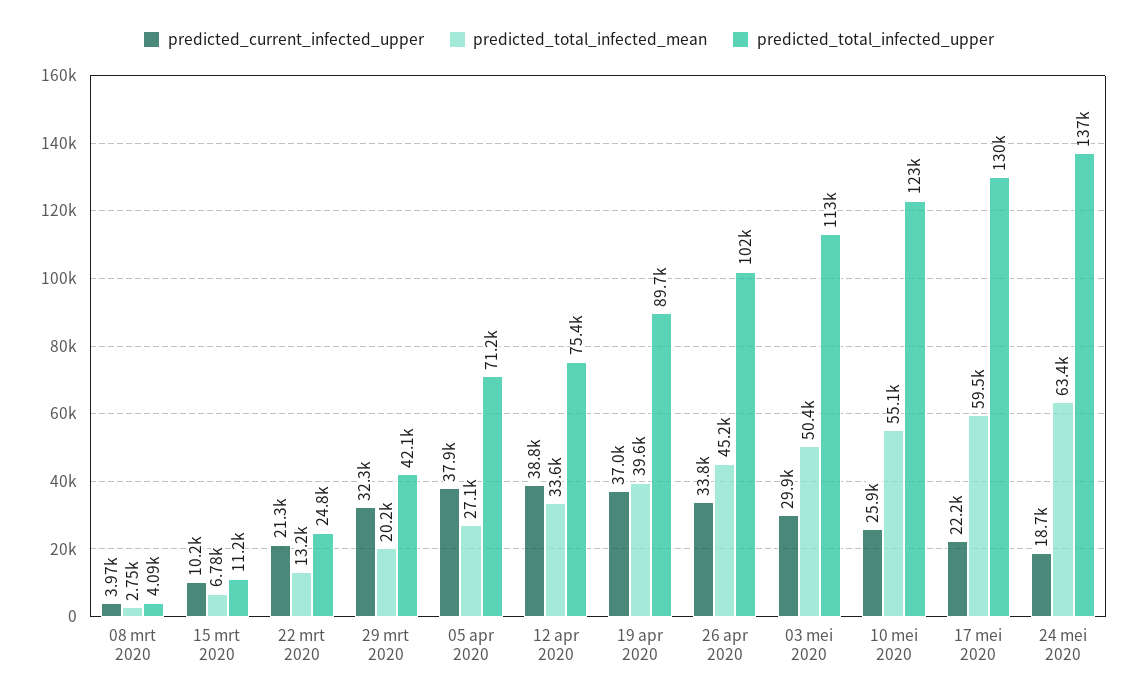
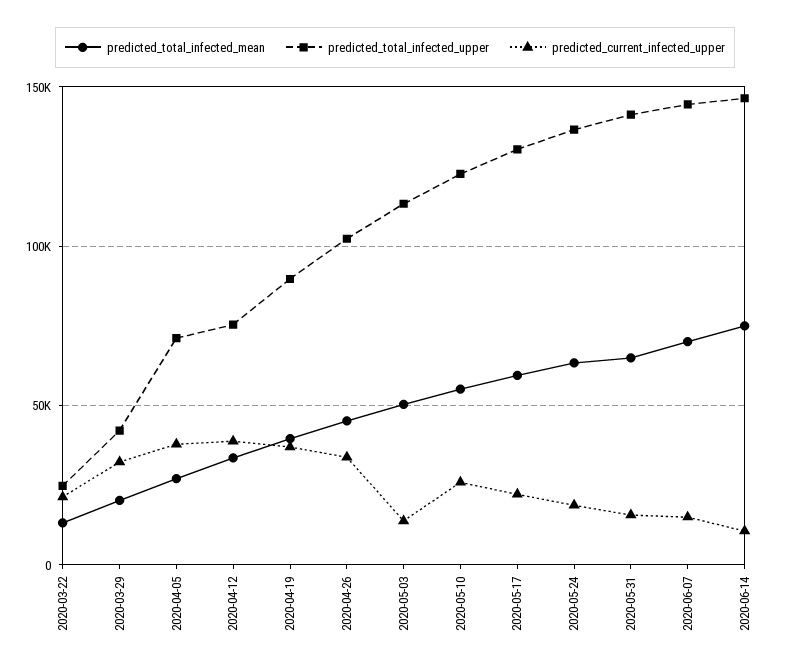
predicted_current_infected_upper, 08 mrt 2020: 3970 -> none
predicted_total_infected_mean, 08 mrt 2020: 2750 -> none
predicted_total_infected_upper, 08 mrt 2020: 4090 -> none
predicted_current_infected_upper, 15 mrt 2020: 10200 -> none
predicted_total_infected_mean, 15 mrt 2020: 6780 -> none
predicted_total_infected_upper, 15 mrt 2020: 11200 -> none
predicted_current_infected_upper, 03 mei 2020: 29900 -> 15000
predicted_total_infected_mean, 2020-05-31: none -> 65000
predicted_total_infected_upper, 2020-05-31: none -> 140000
predicted_current_infected_upper, 2020-05-31: none -> 15000
predicted_total_infected_mean, 2020-06-07: none -> 70000
predicted_total_infected_upper, 2020-06-07: none -> 145000
predicted_current_infected_upper, 2020-06-07: none -> 15000
predicted_total_infected_mean, 2020-06-14: none -> 75000
predicted_total_infected_upper, 2020-06-14: none -> 145000
predicted_current_infected_upper, 2020-06-14: none -> 10000

